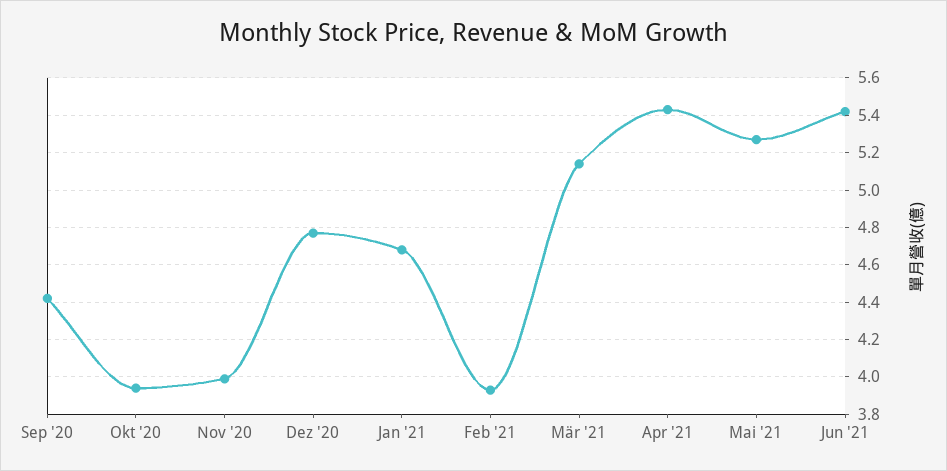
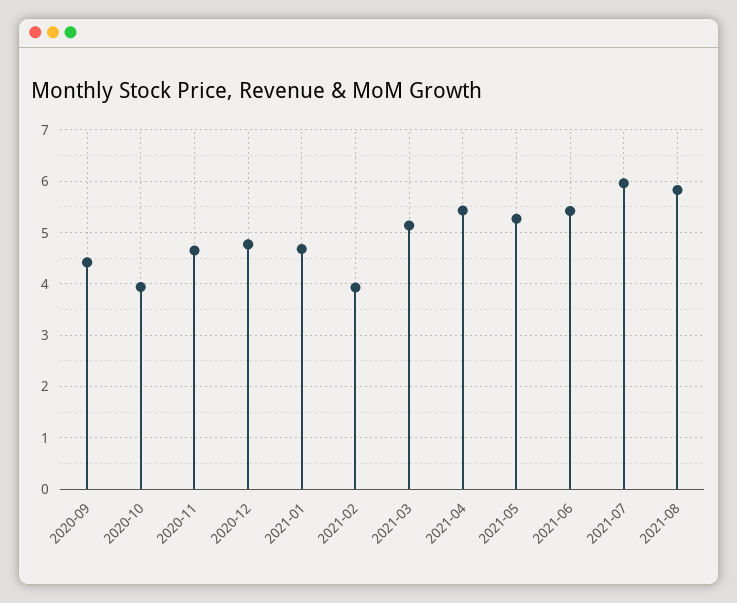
Nov '20: 4 -> 4.6
2021-07: none -> 6
2021-08: none -> 5.8

